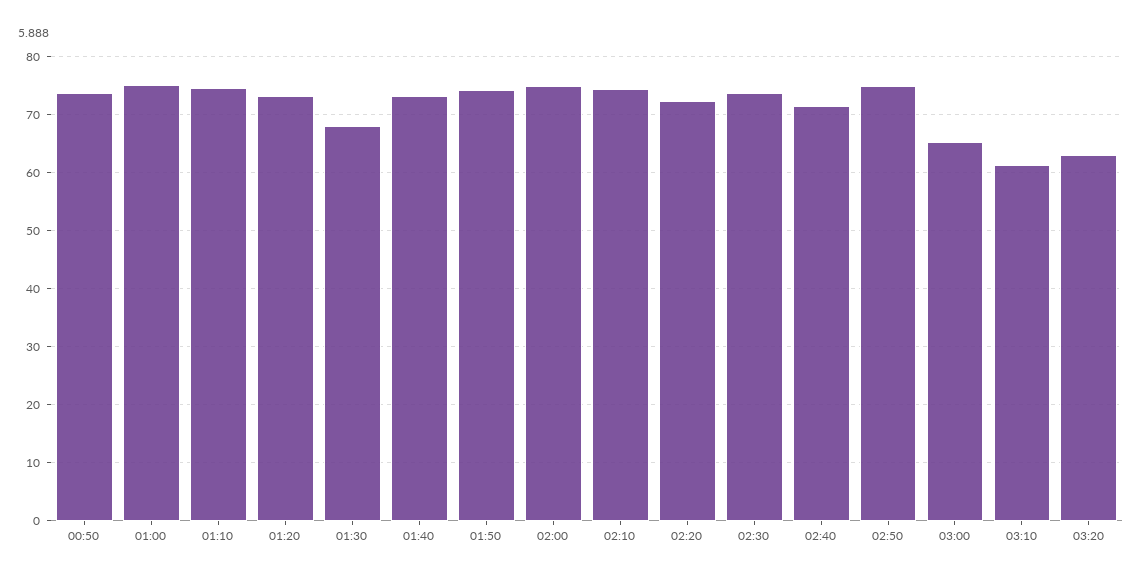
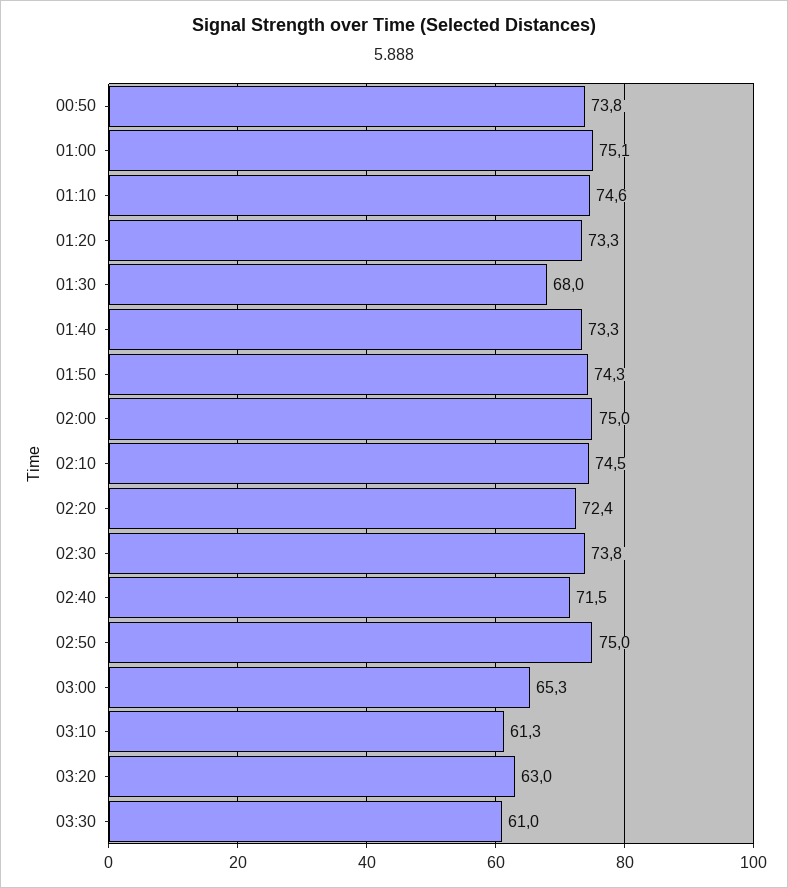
03:30: none -> 61

